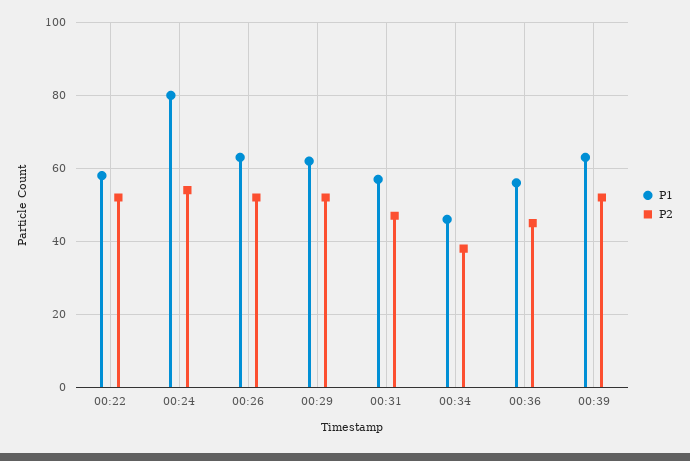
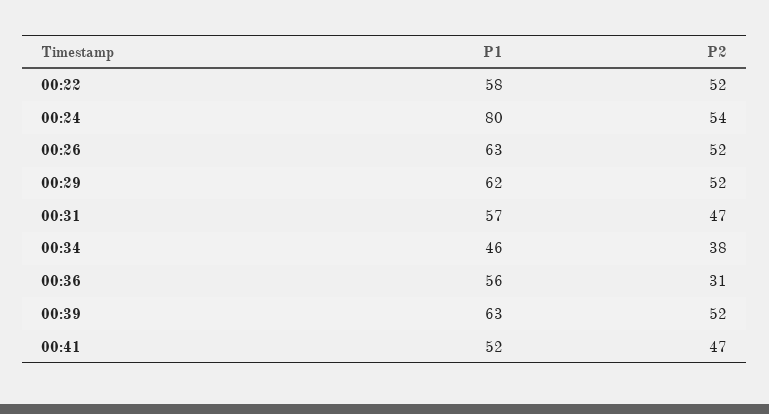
P2, 00:36: 45 -> 31
P1, 00:41: none -> 52
P2, 00:41: none -> 47

